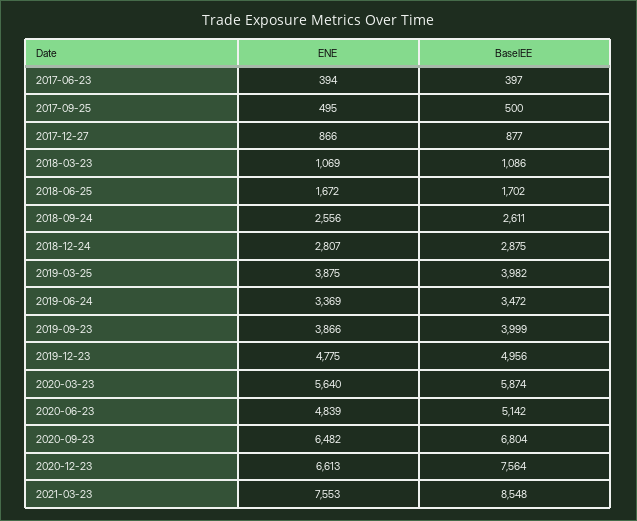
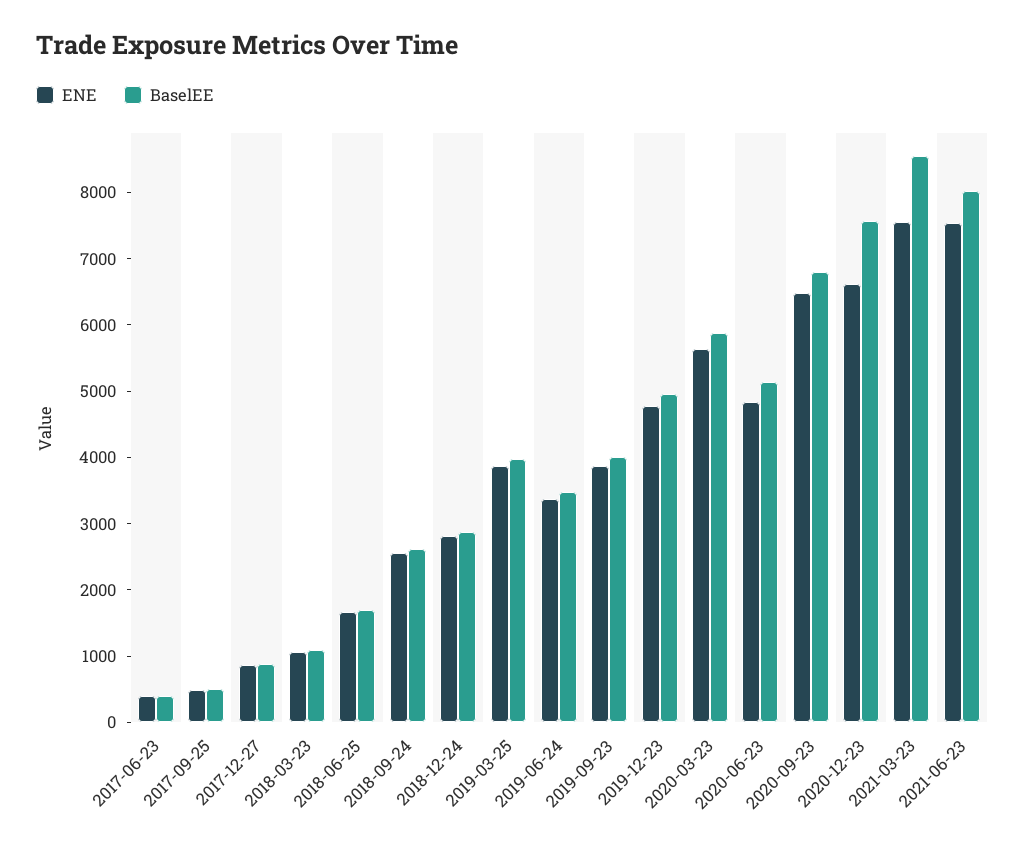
ENE, 2021-06-23: none -> 7600
BaselEE, 2021-06-23: none -> 8000

